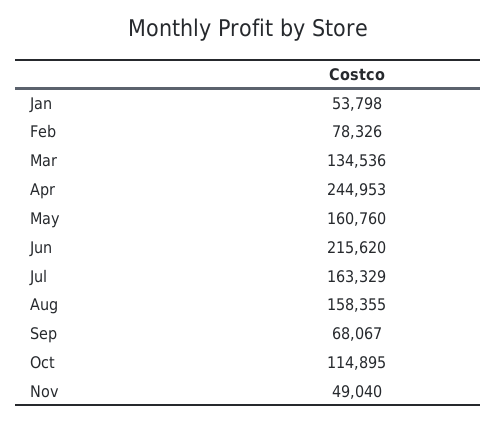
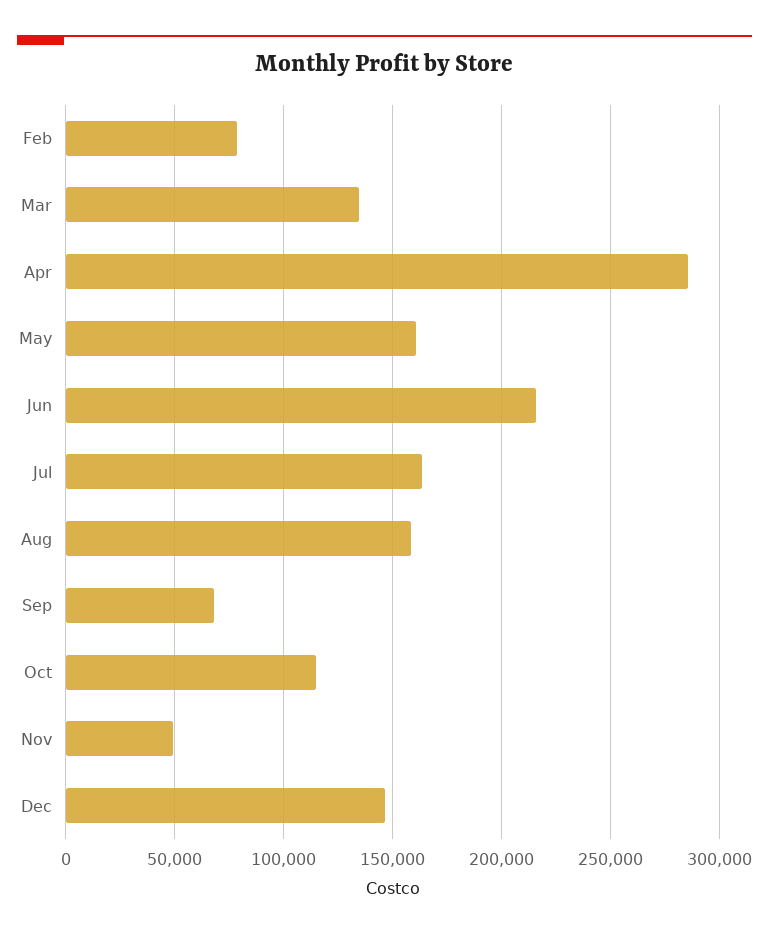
Jan: 53798 -> none
Apr: 244953 -> 285000
Dec: none -> 145000

